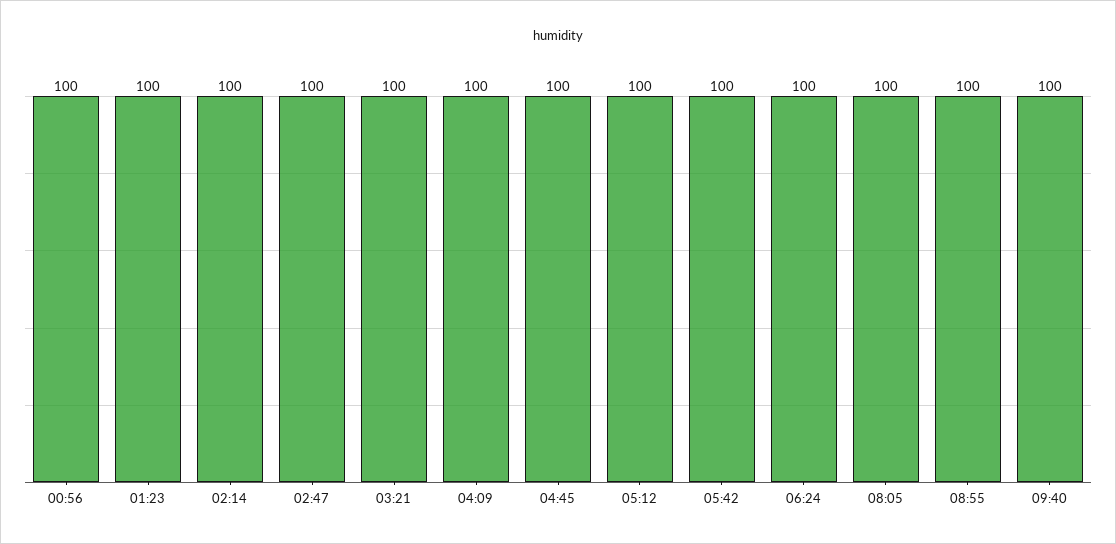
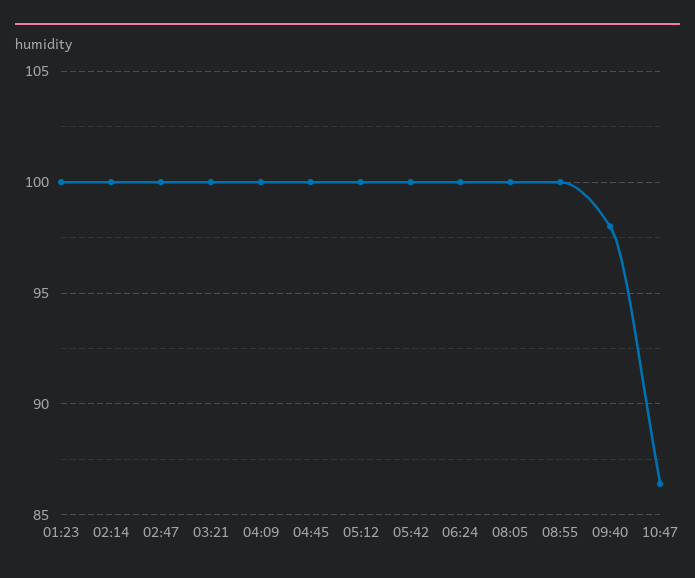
00:56: 100 -> none
09:40: 100 -> 98
10:47: none -> 86.5

